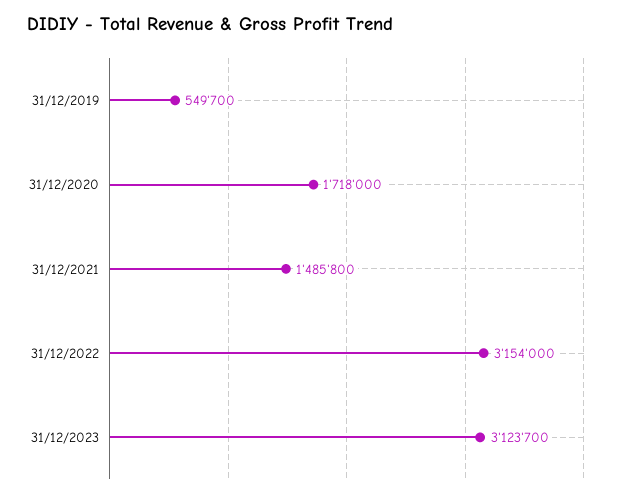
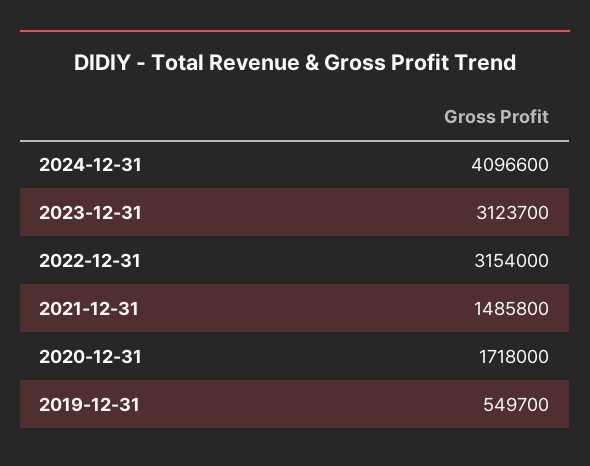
2024-12-31: none -> 4096600

